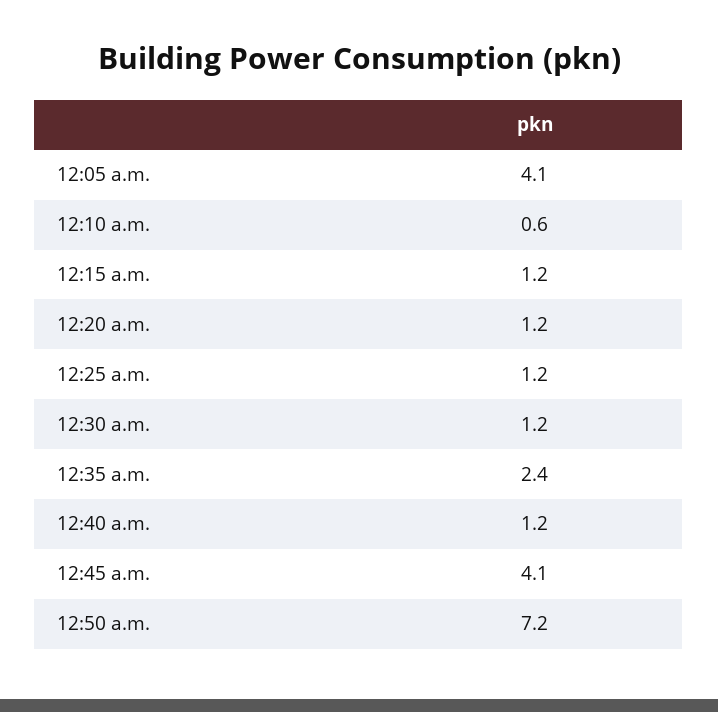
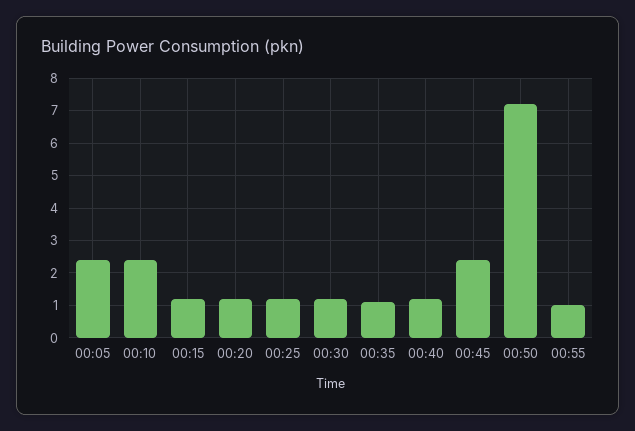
12:05 a.m.: 4.1 -> 2.5
12:10 a.m.: 0.6 -> 2.5
12:35 a.m.: 2.4 -> 1
12:45 a.m.: 4.1 -> 2.5
00:55: none -> 1

